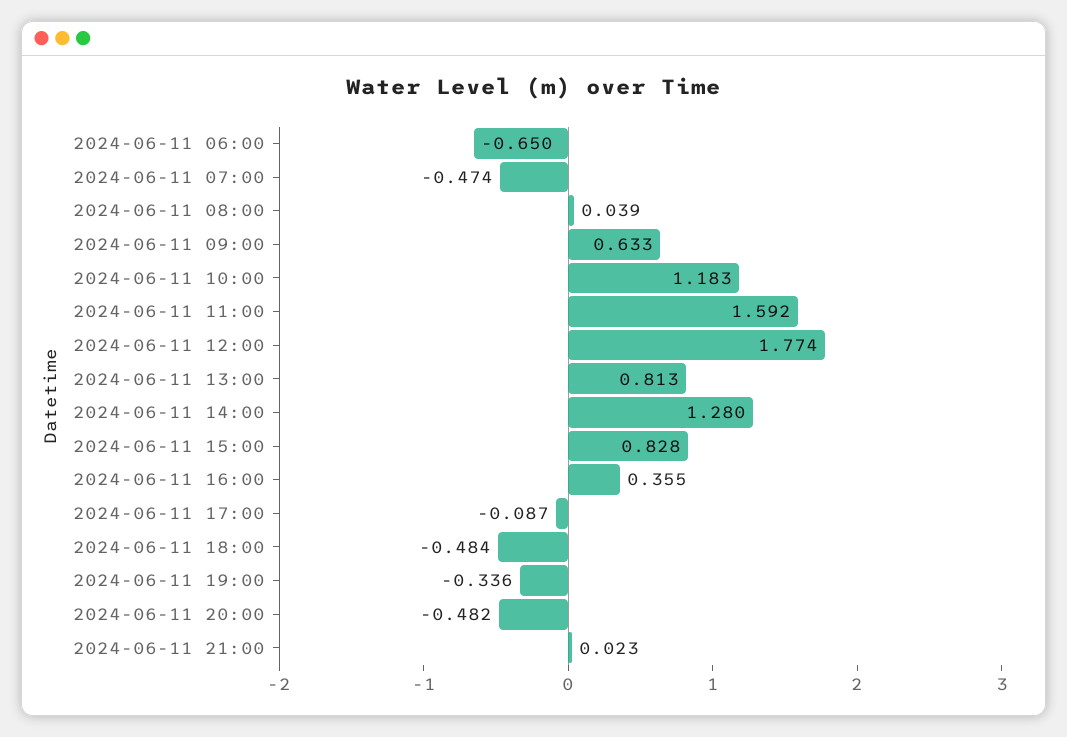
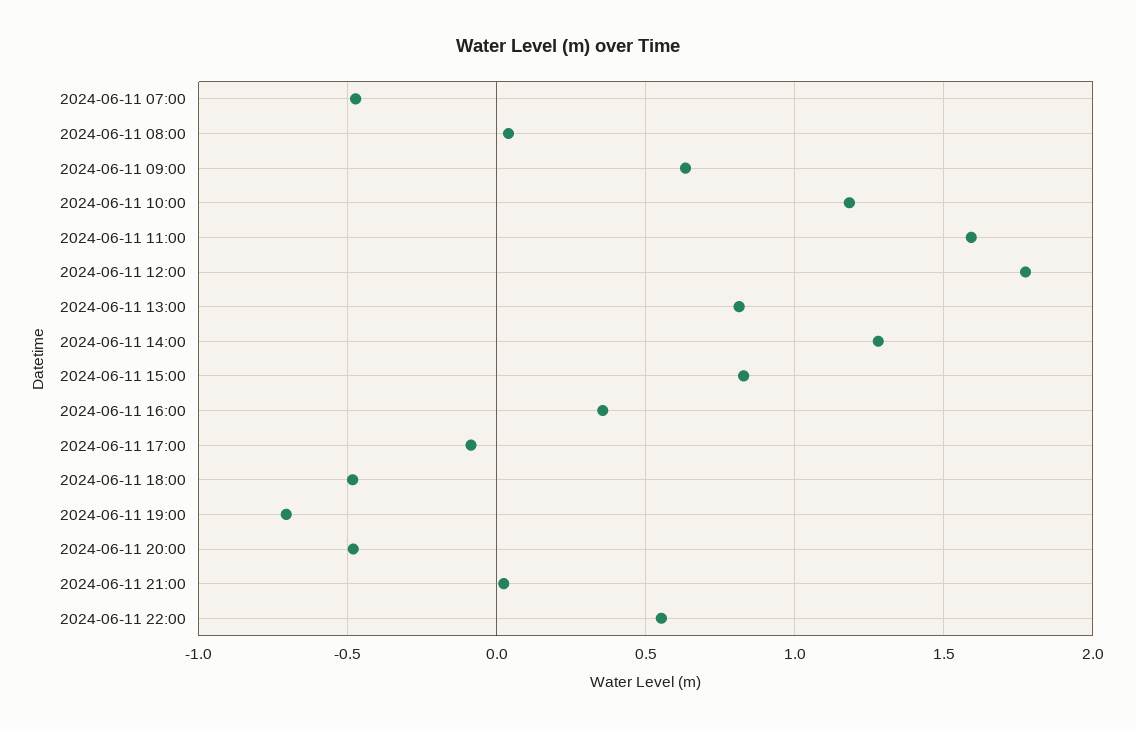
2024-06-11 06:00: -0.65 -> none
2024-06-11 19:00: -0.336 -> -0.7
2024-06-11 22:00: none -> 0.55

